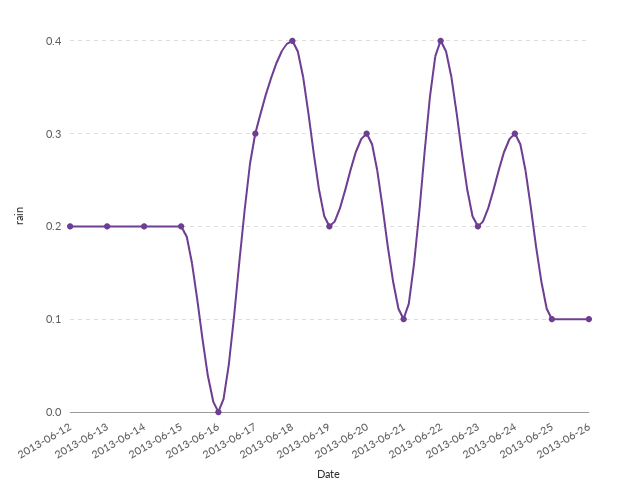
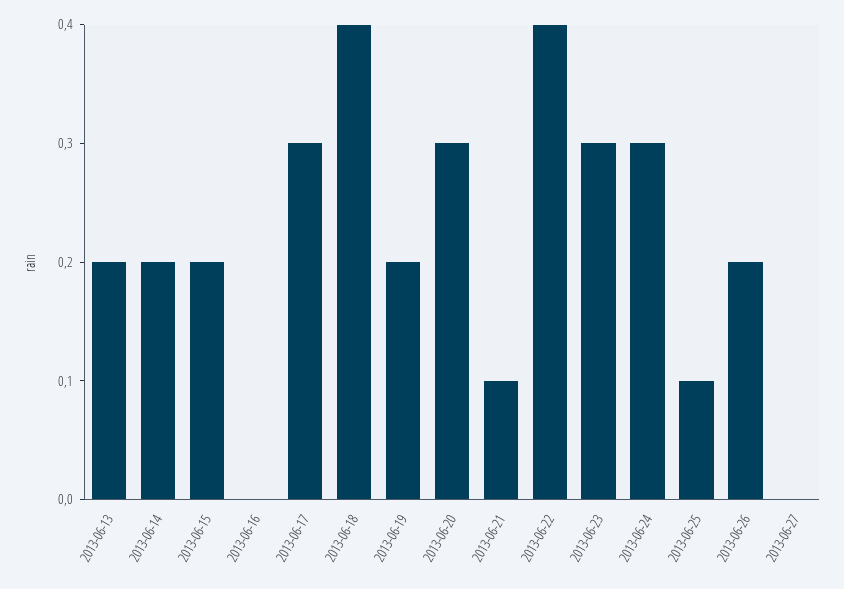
2013-06-12: 0.2 -> none
2013-06-23: 0.2 -> 0.3
2013-06-26: 0.1 -> 0.2
2013-06-27: none -> 0

